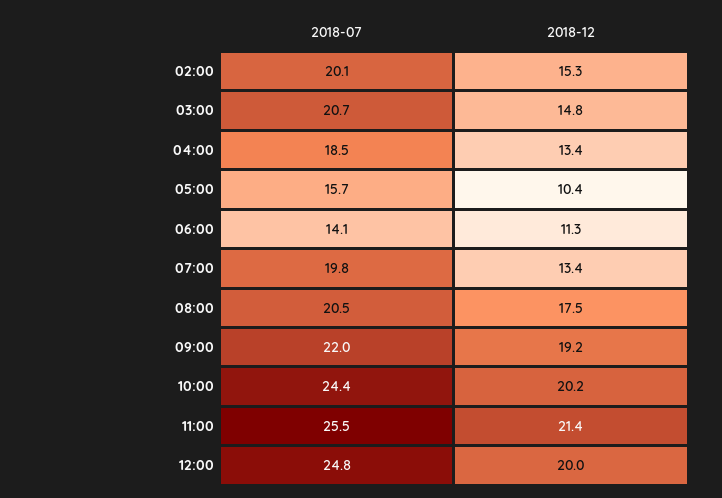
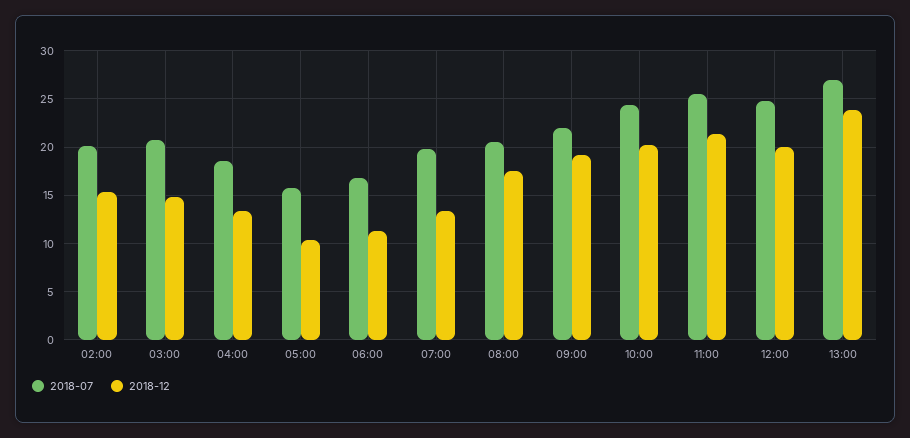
2018-07, 06:00: 14.1 -> 17
2018-07, 13:00: none -> 27
2018-12, 13:00: none -> 24

